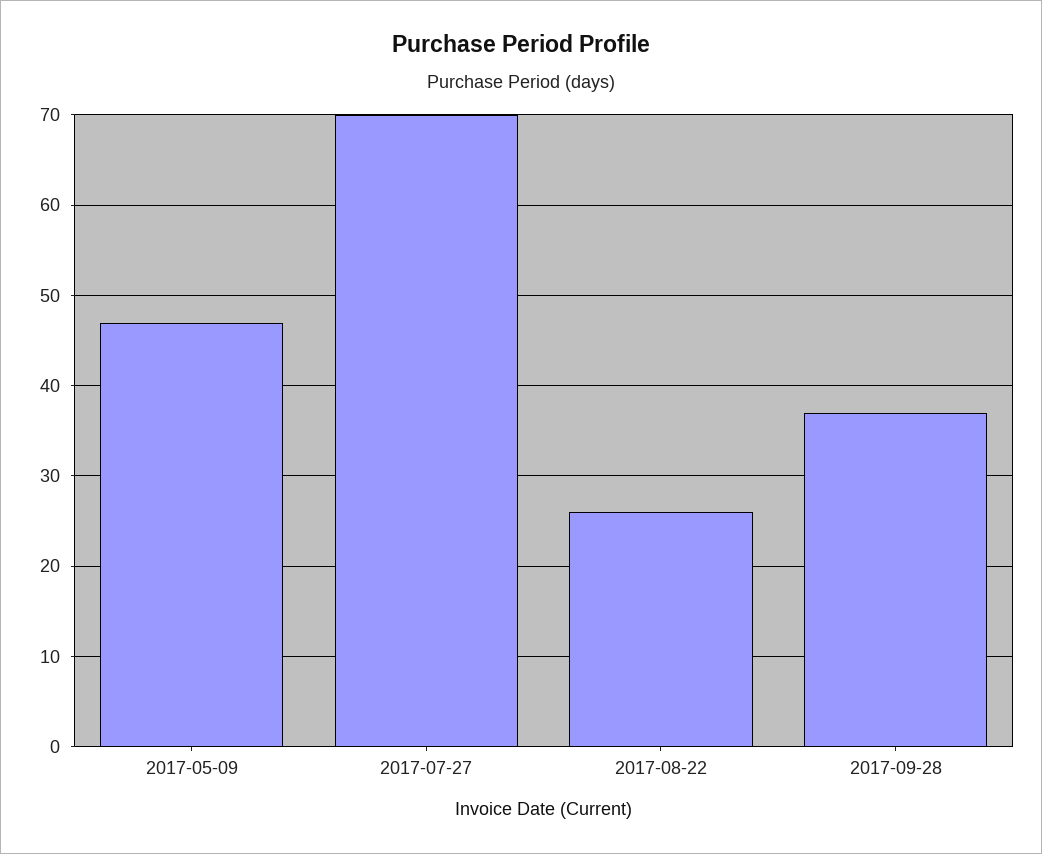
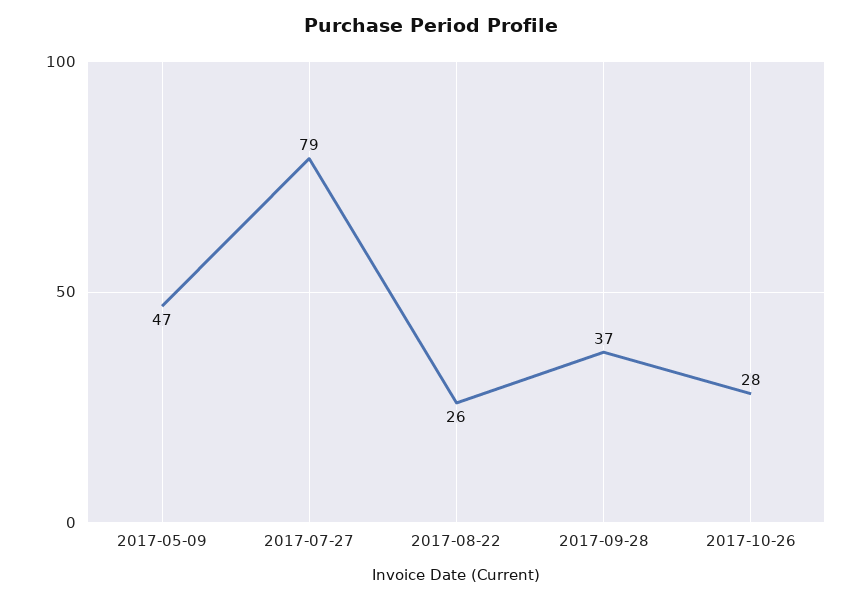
2017-07-27: 70 -> 79
2017-10-26: none -> 28

